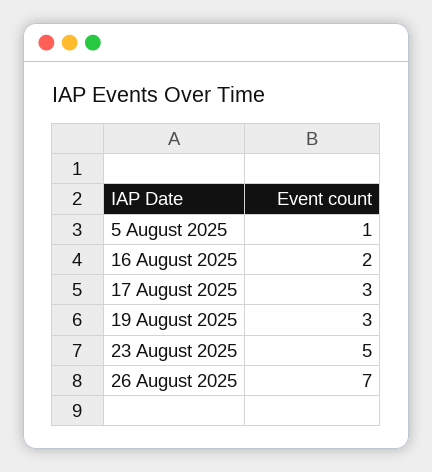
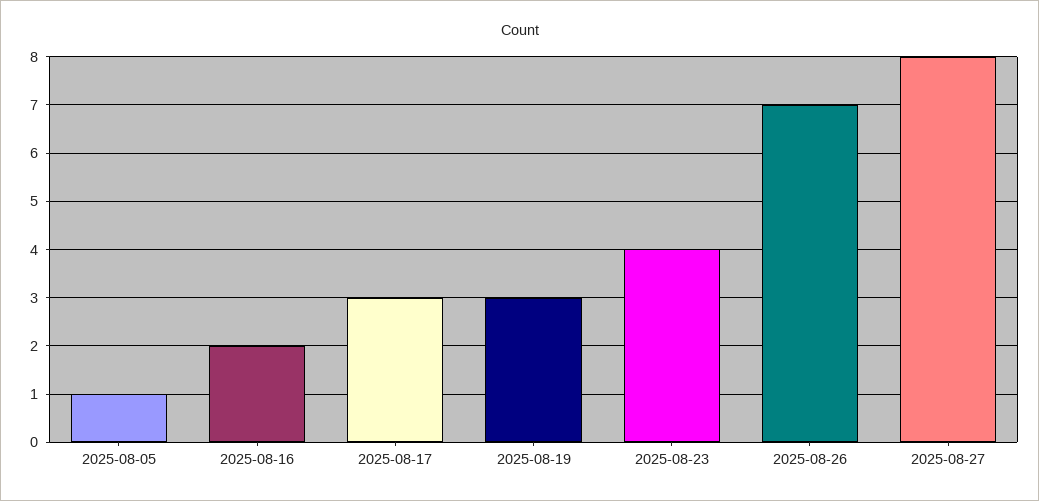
23 August 2025: 5 -> 4
2025-08-27: none -> 8

